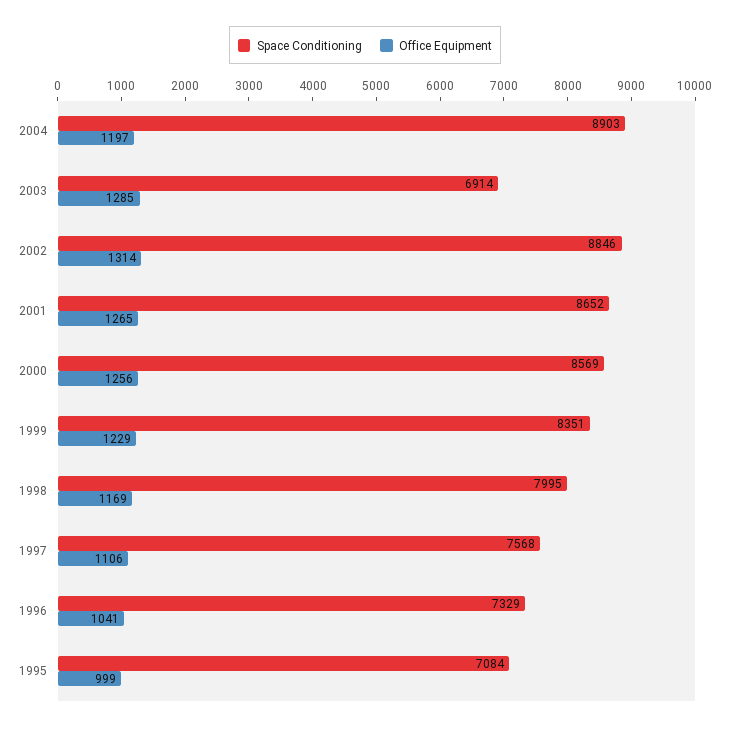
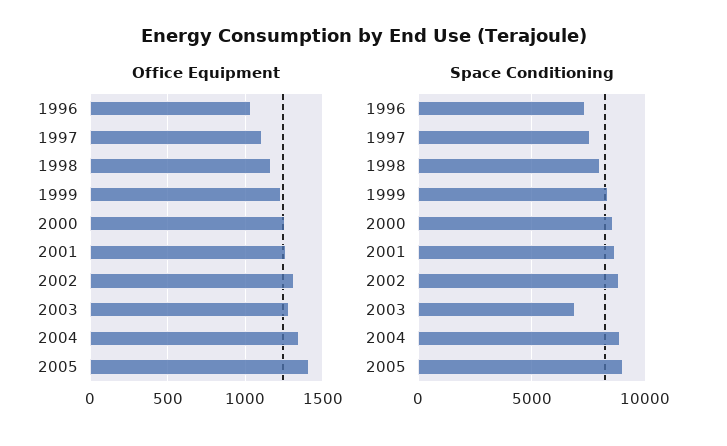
Office Equipment, 2004: 1197 -> 1350
Space Conditioning, 1995: 7084 -> none
Office Equipment, 1995: 999 -> none
Office Equipment, 2005: none -> 1400
Space Conditioning, 2005: none -> 9000

